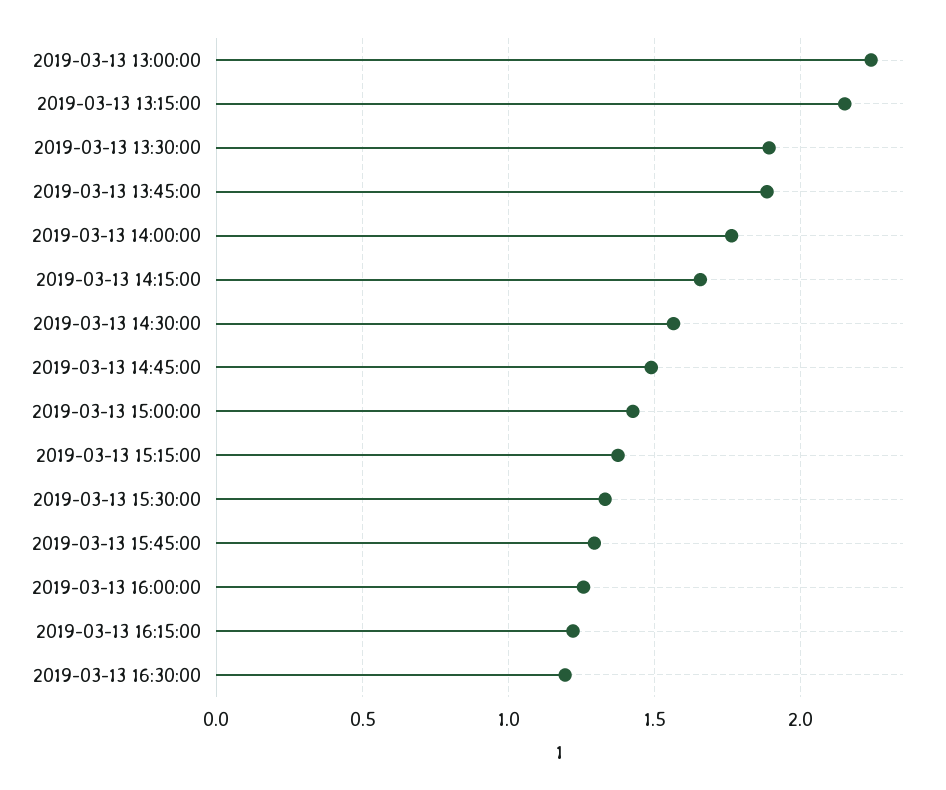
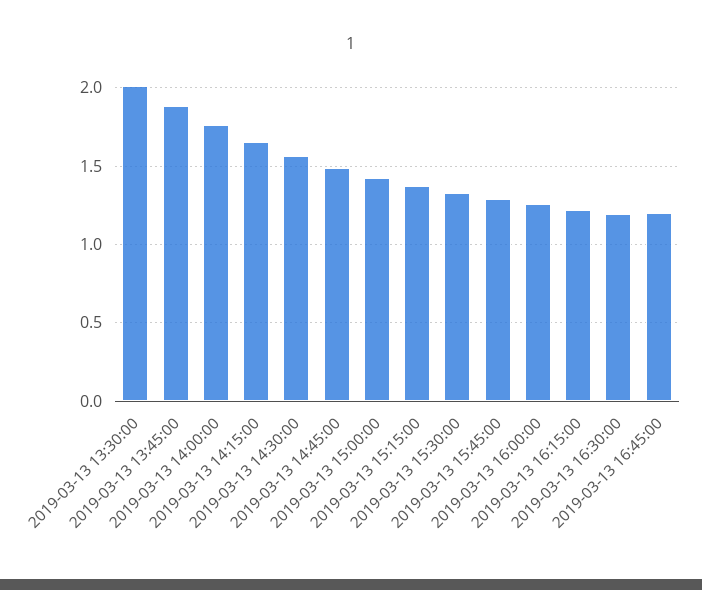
2019-03-13 13:00:00: 2.25 -> none
2019-03-13 13:15:00: 2.15 -> none
2019-03-13 13:30:00: 1.9 -> 2
2019-03-13 16:45:00: none -> 1.2

